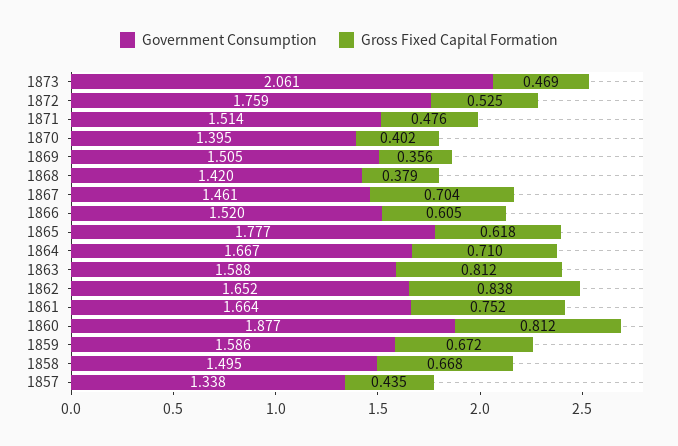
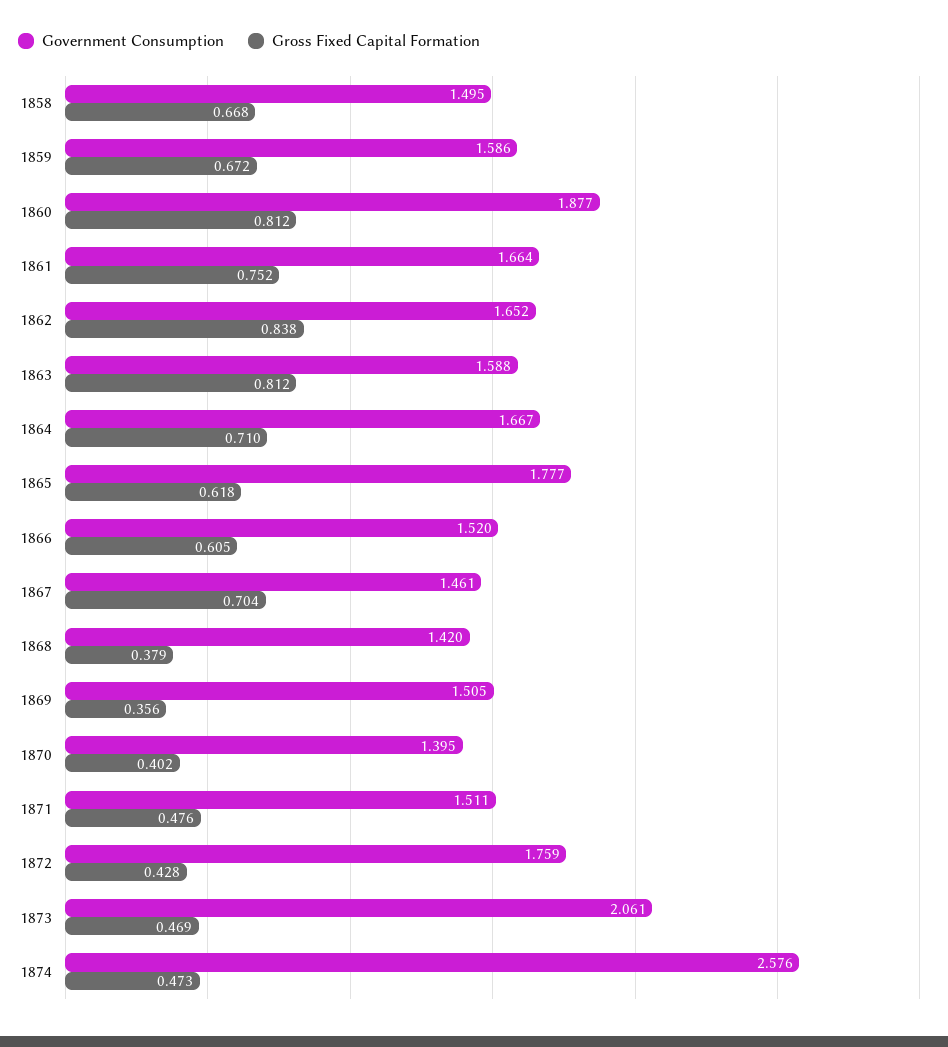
Gross Fixed Capital Formation, 1872: 0.525 -> 0.428
Government Consumption, 1871: 1.514 -> 1.511
Government Consumption, 1857: 1.338 -> none
Gross Fixed Capital Formation, 1857: 0.435 -> none
Government Consumption, 1874: none -> 2.576
Gross Fixed Capital Formation, 1874: none -> 0.473

